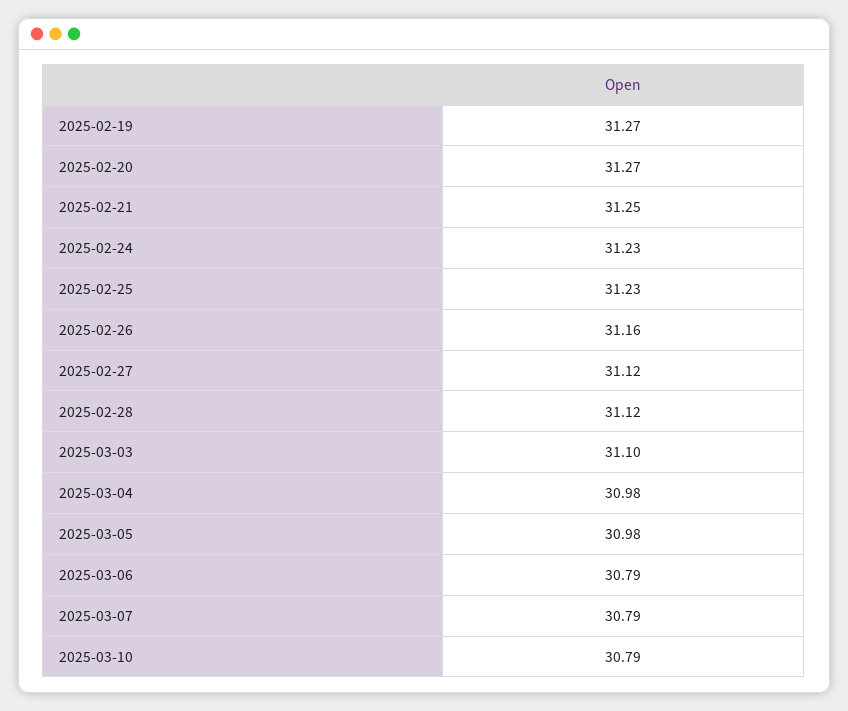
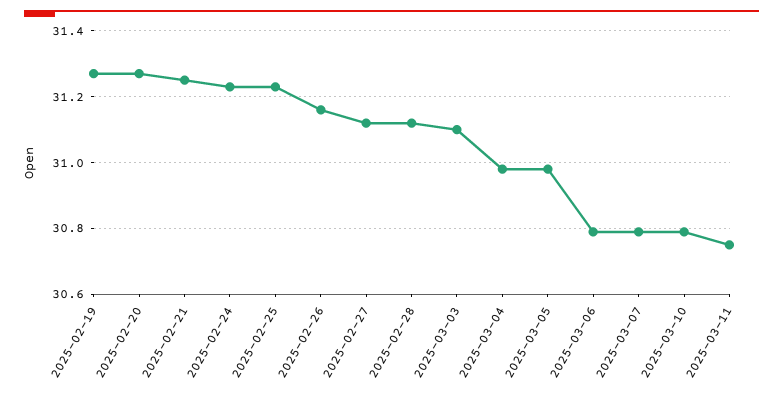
2025-03-11: none -> 30.75

